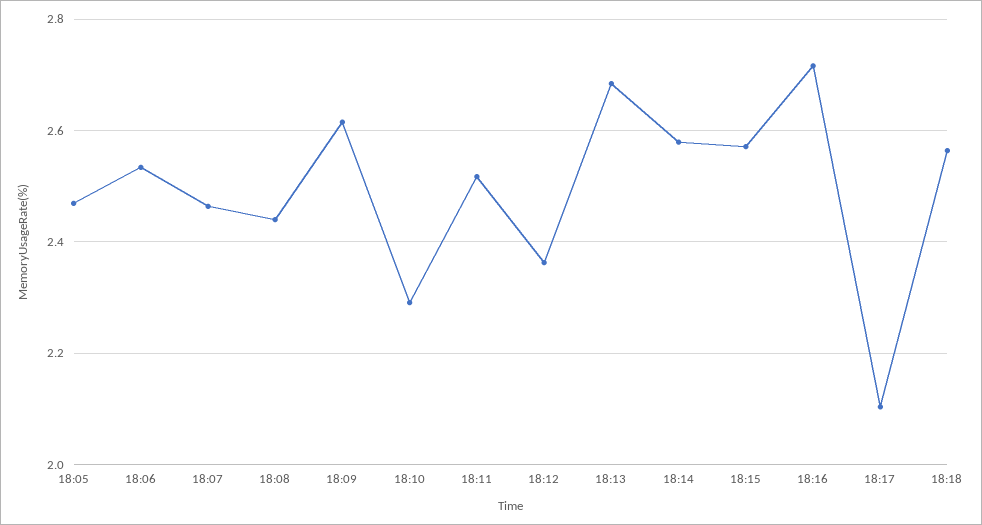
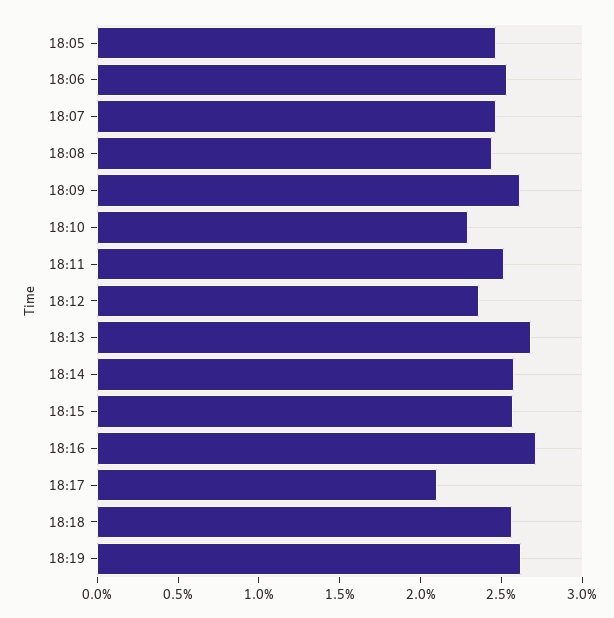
18:19: none -> 2.6

